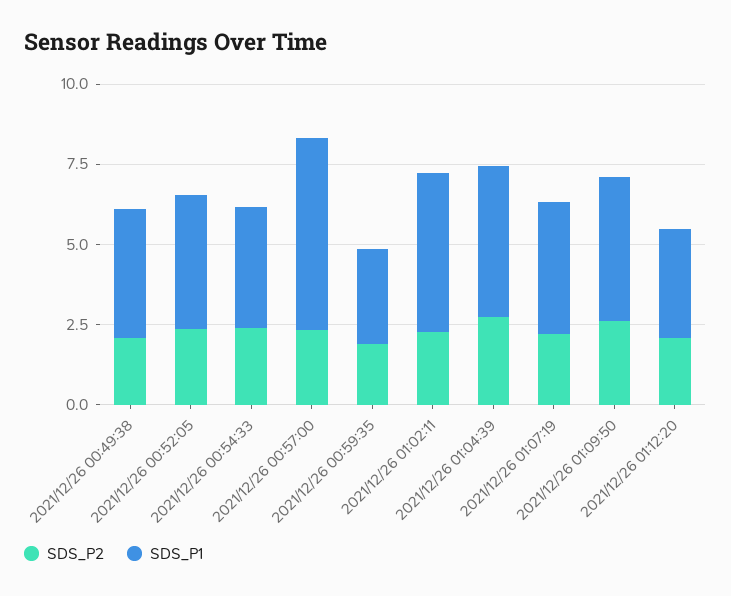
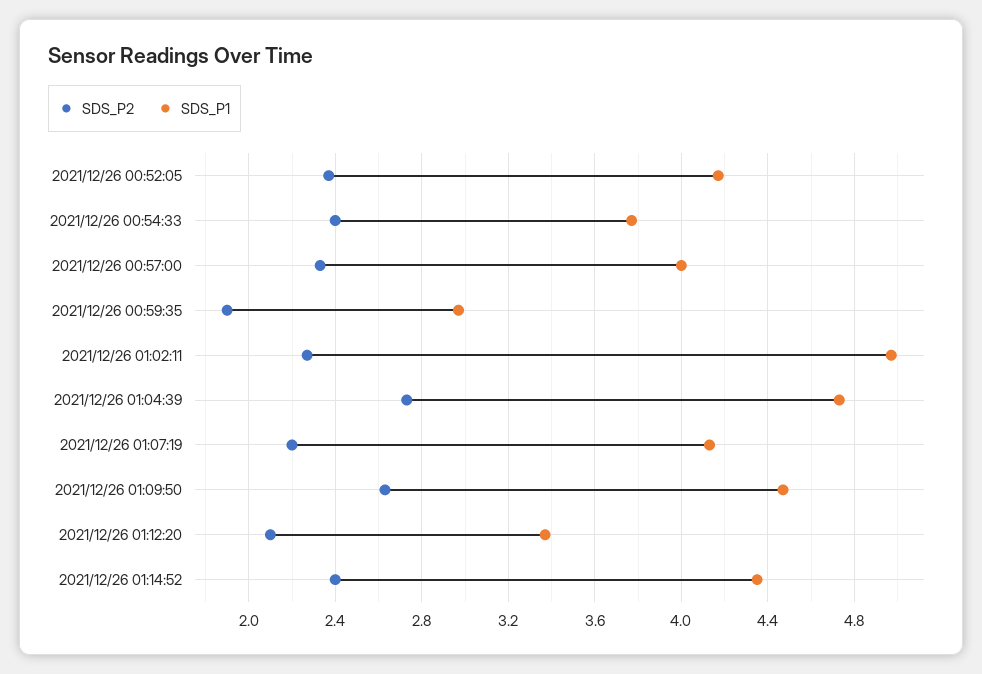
SDS_P2, 2021/12/26 00:49:38: 2 -> none
SDS_P1, 2021/12/26 00:49:38: 4 -> none
SDS_P1, 2021/12/26 00:57:00: 6 -> 4
SDS_P2, 2021/12/26 01:14:52: none -> 2.4
SDS_P1, 2021/12/26 01:14:52: none -> 4.35

